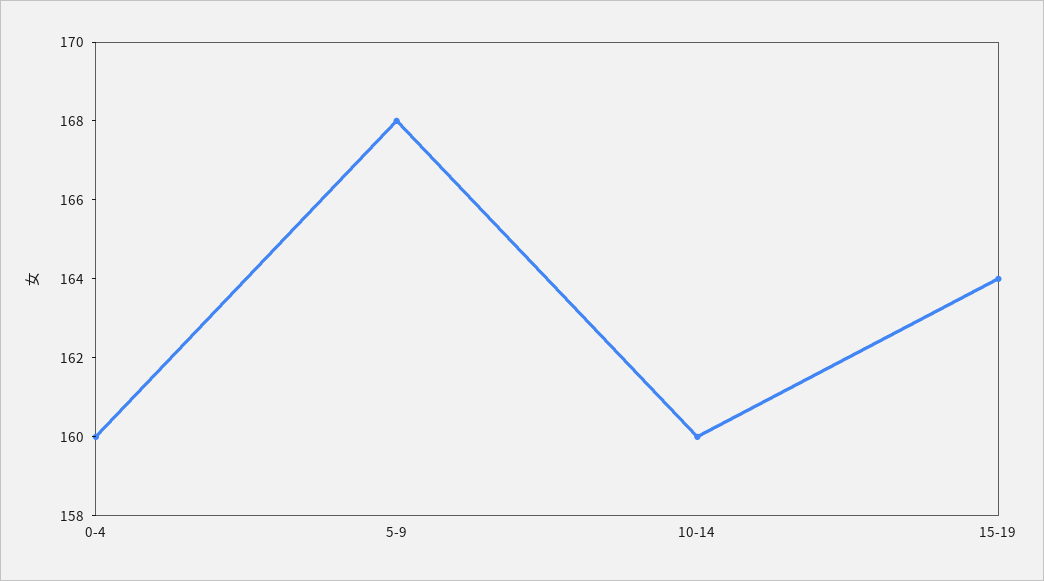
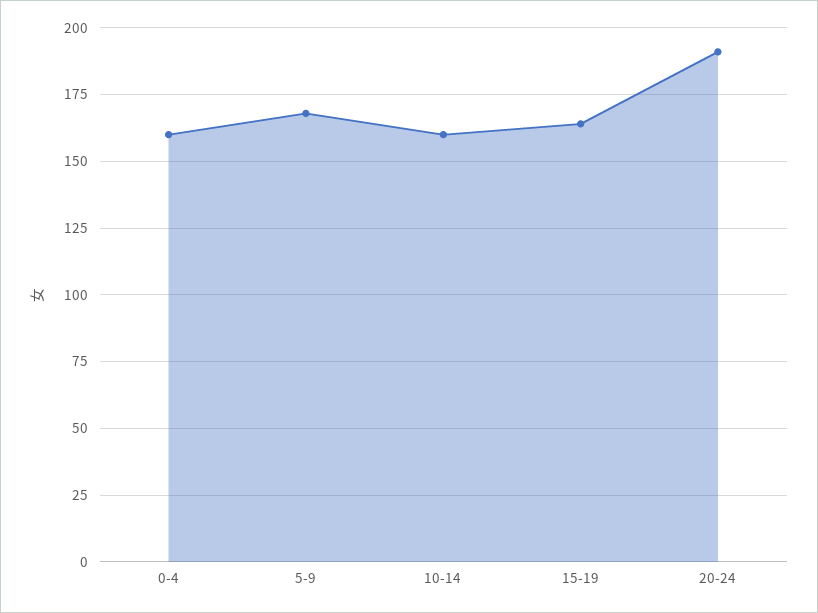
20-24: none -> 190

